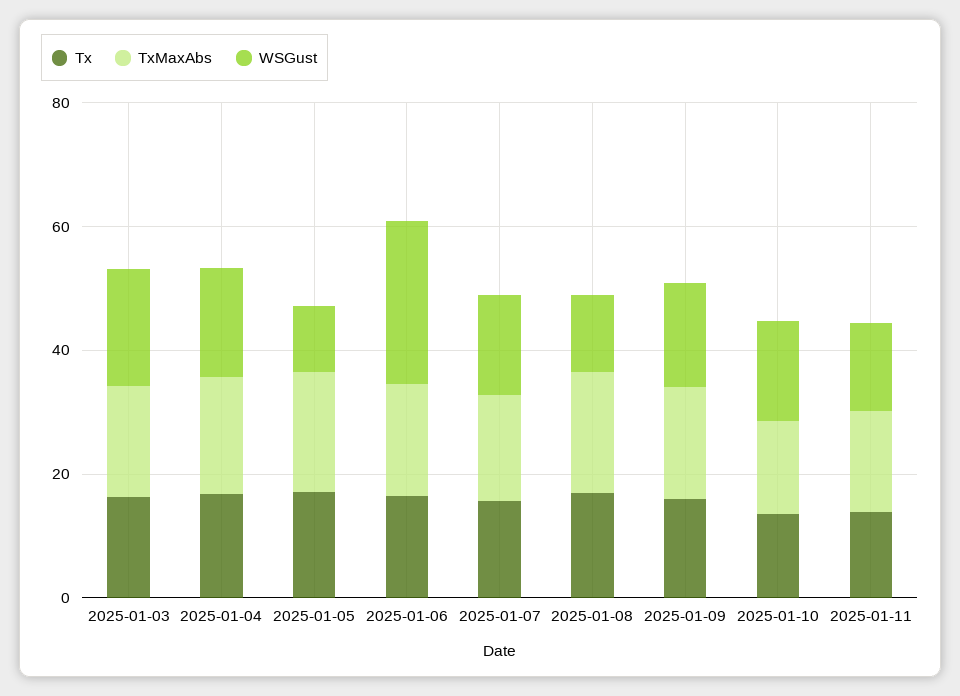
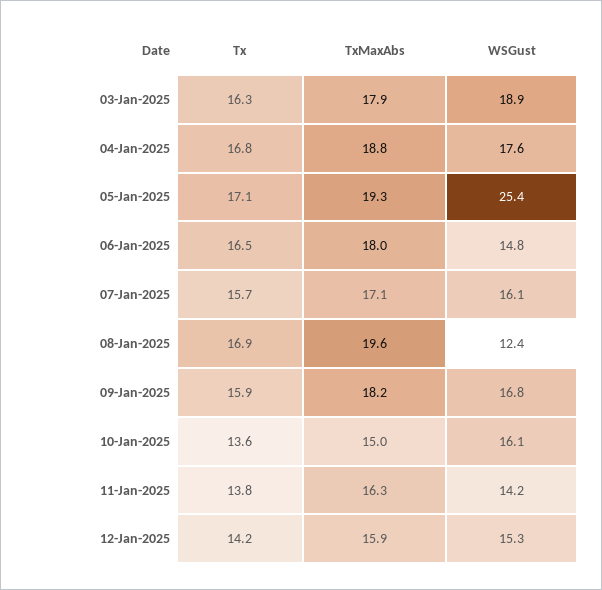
WSGust, 2025-01-05: 10 -> 25.4
WSGust, 2025-01-06: 25 -> 14.8
Tx, 12-Jan-2025: none -> 14.2
TxMaxAbs, 12-Jan-2025: none -> 15.9
WSGust, 12-Jan-2025: none -> 15.3

